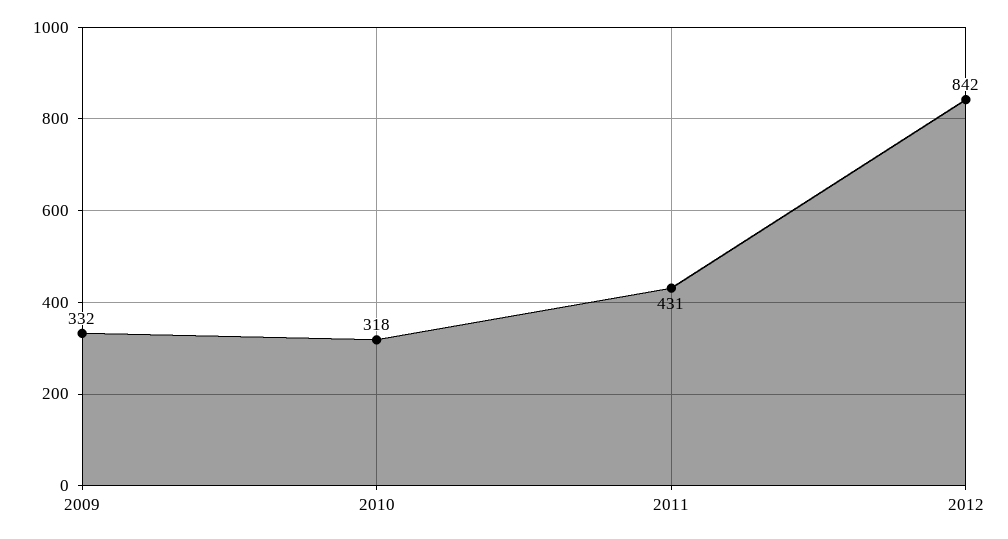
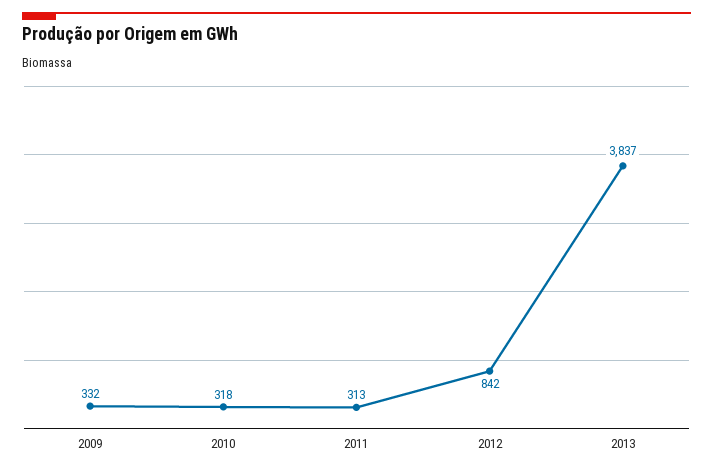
2011: 431 -> 313
2013: none -> 3837

